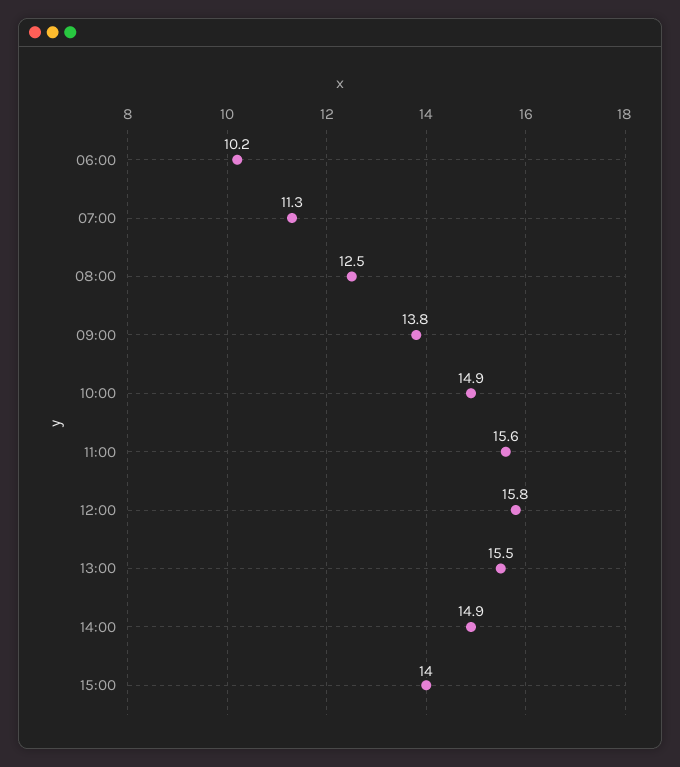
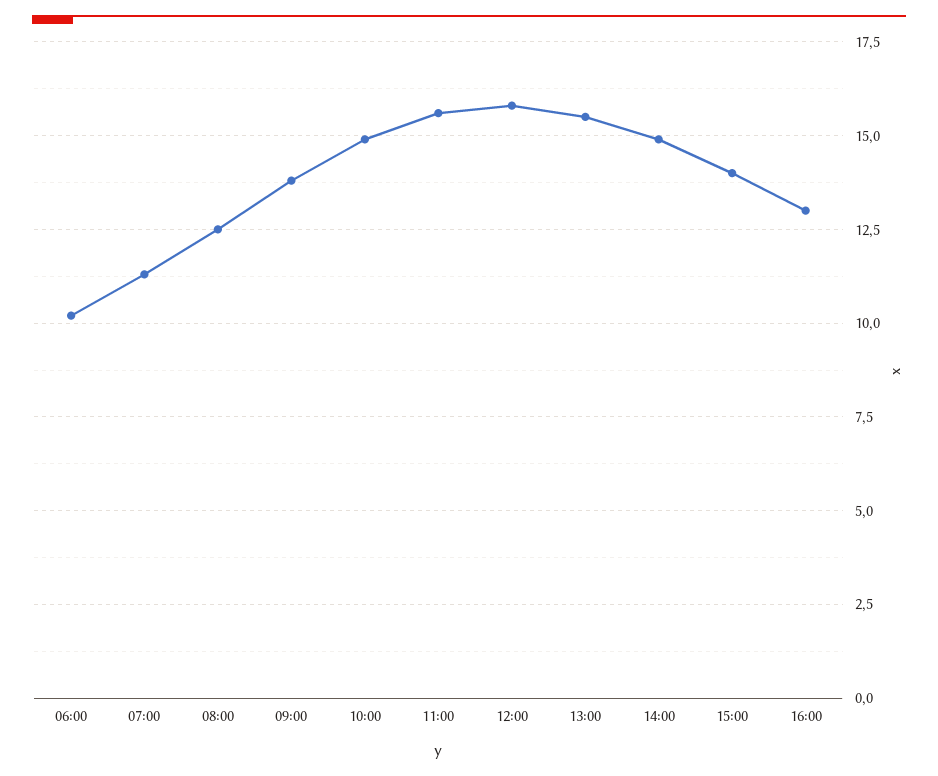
16:00: none -> 13

